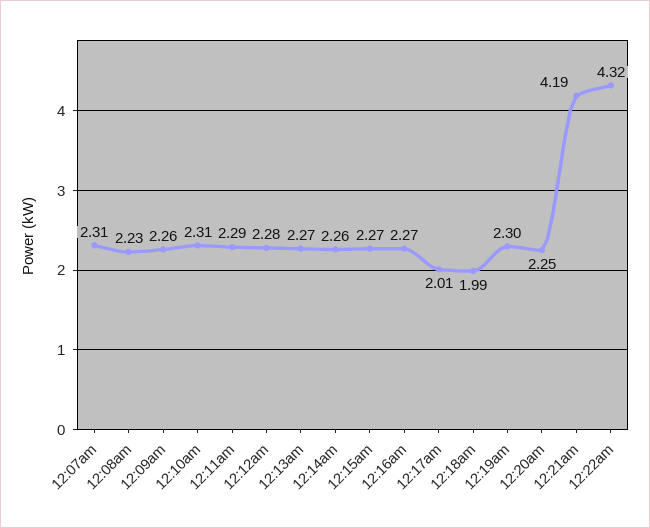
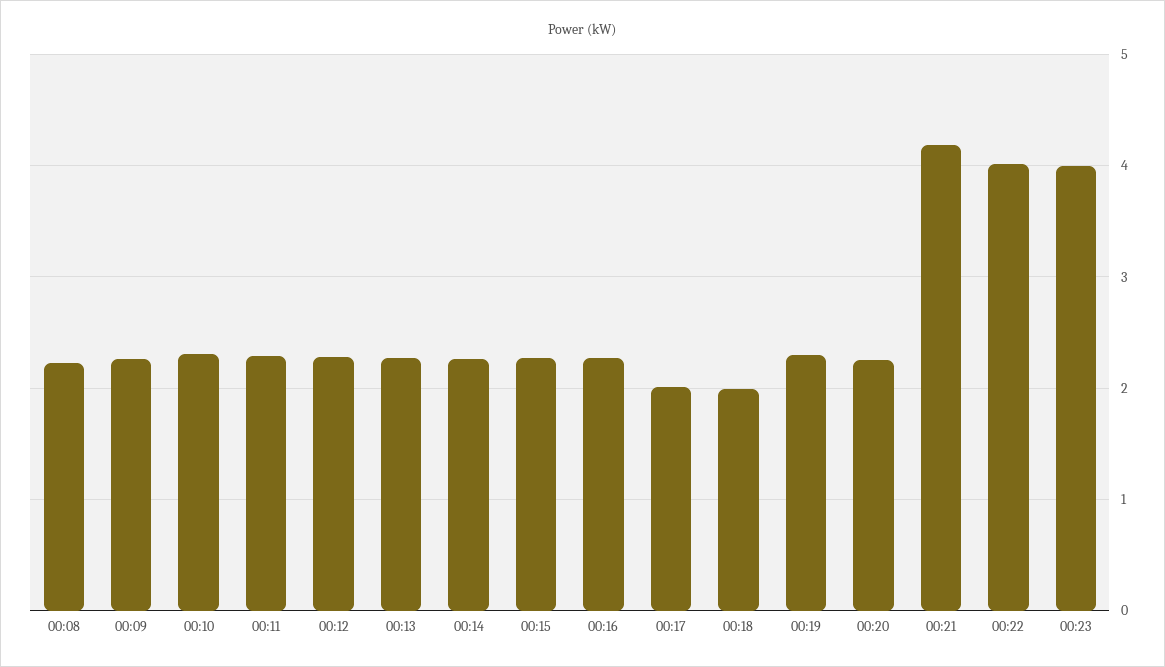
12:07am: 2.31 -> none
12:22am: 4.32 -> 4
00:23: none -> 4

